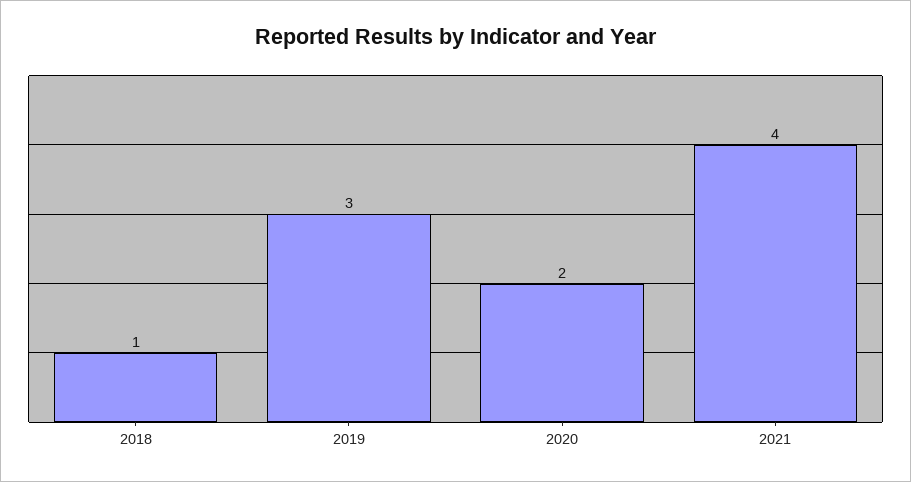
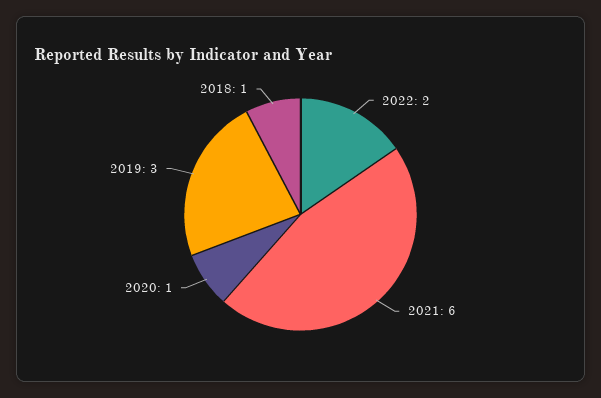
2020: 2 -> 1
2021: 4 -> 6
2022: none -> 2

